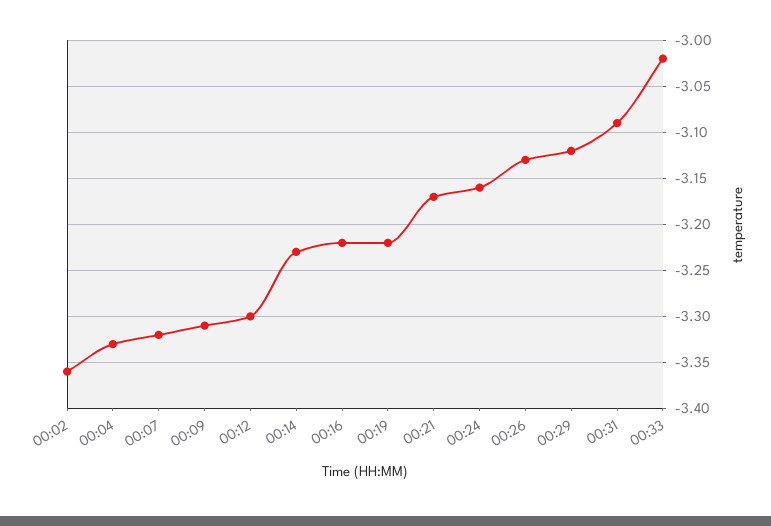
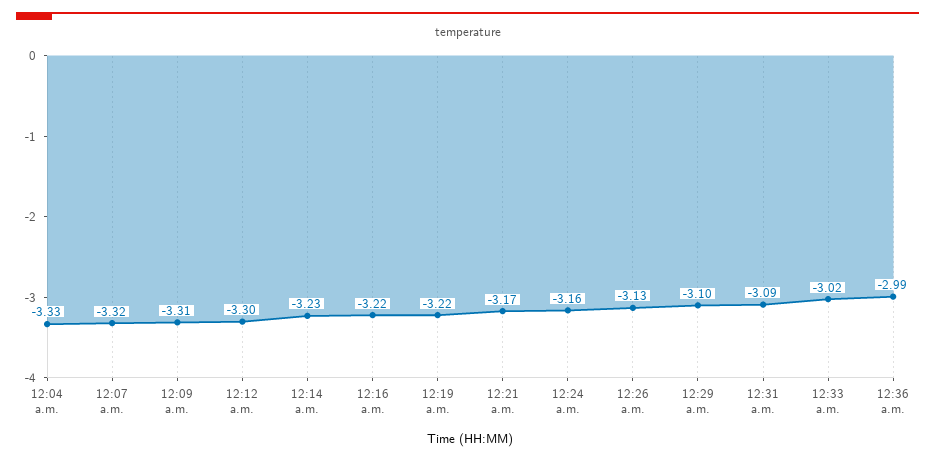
00:02: -3.36 -> none
00:29: -3.12 -> -3.1
12:36 a.m.: none -> -2.99

